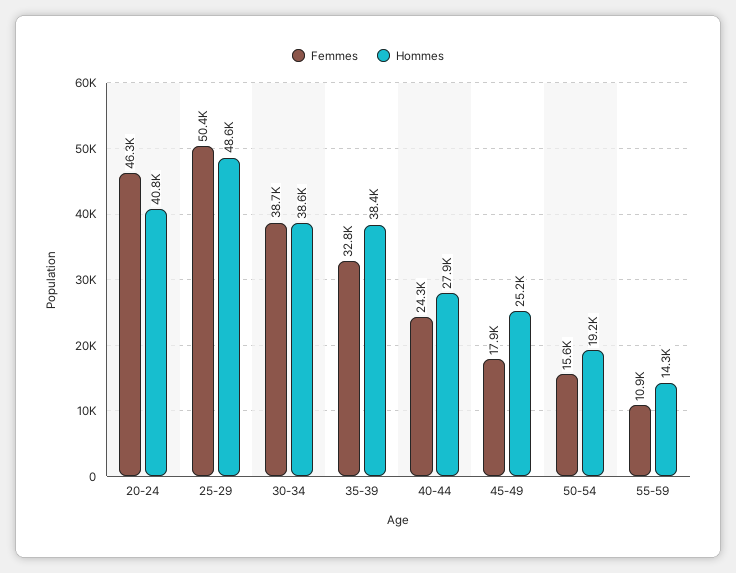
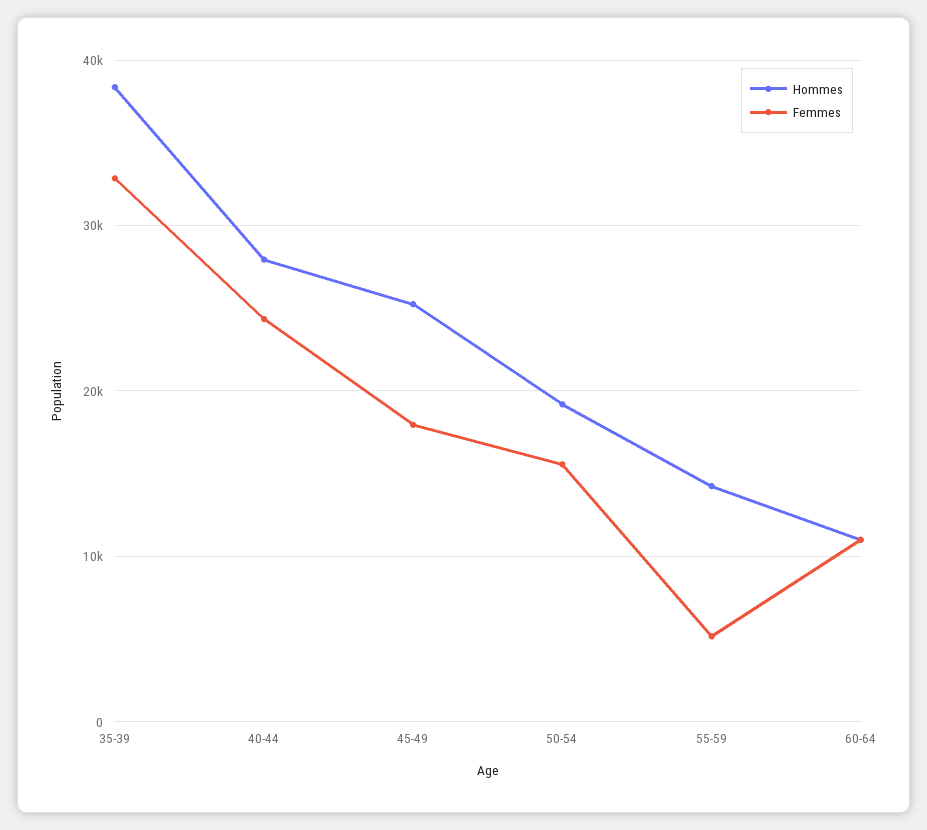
Femmes, 20-24: 46300 -> none
Hommes, 20-24: 40800 -> none
Femmes, 25-29: 50400 -> none
Hommes, 25-29: 48600 -> none
Femmes, 30-34: 38700 -> none
Hommes, 30-34: 38600 -> none
Femmes, 55-59: 10900 -> 5000
Hommes, 60-64: none -> 11000
Femmes, 60-64: none -> 11000

